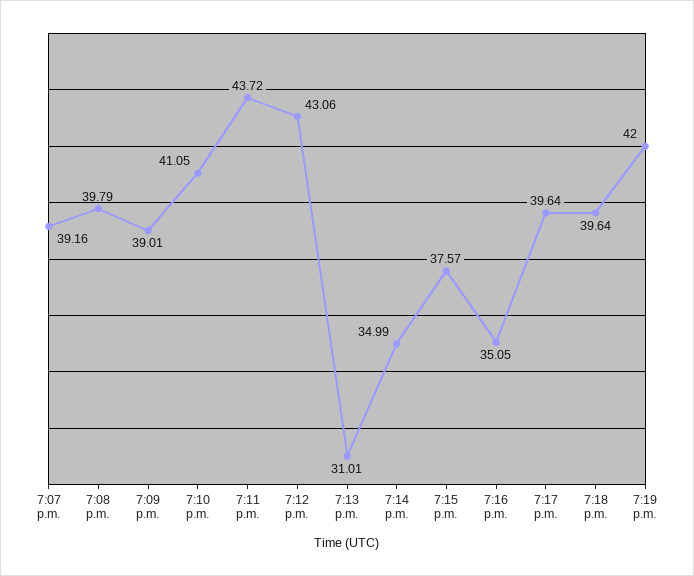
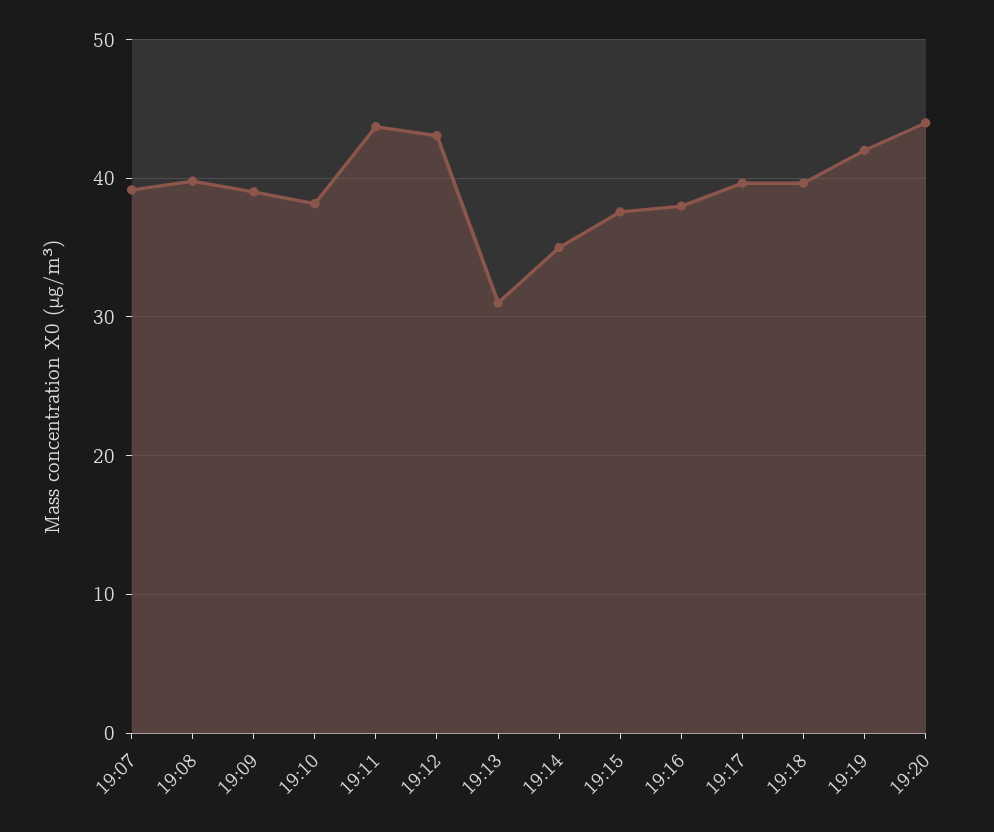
7:10 p.m.: 41.05 -> 38
7:16 p.m.: 35.05 -> 38
19:20: none -> 44

